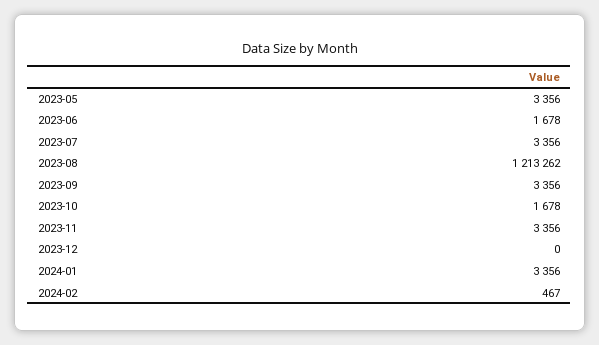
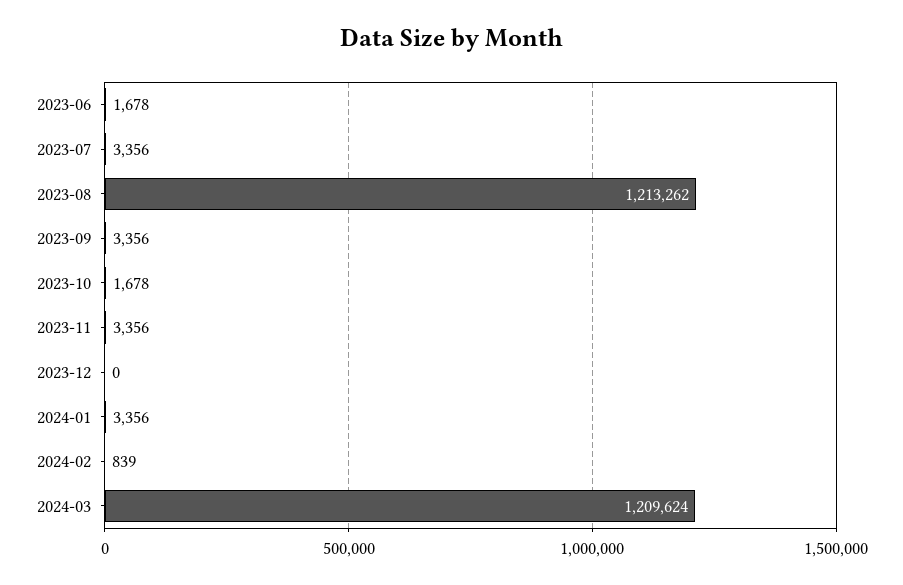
2023-05: 3356 -> none
2024-02: 467 -> 839
2024-03: none -> 1209624

